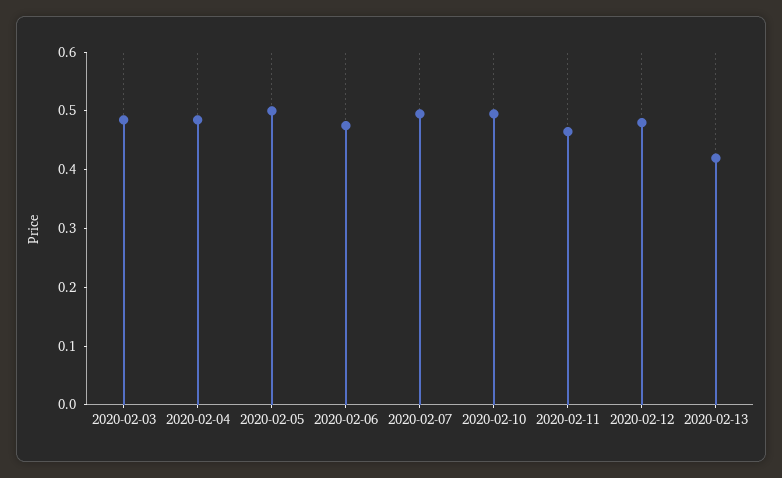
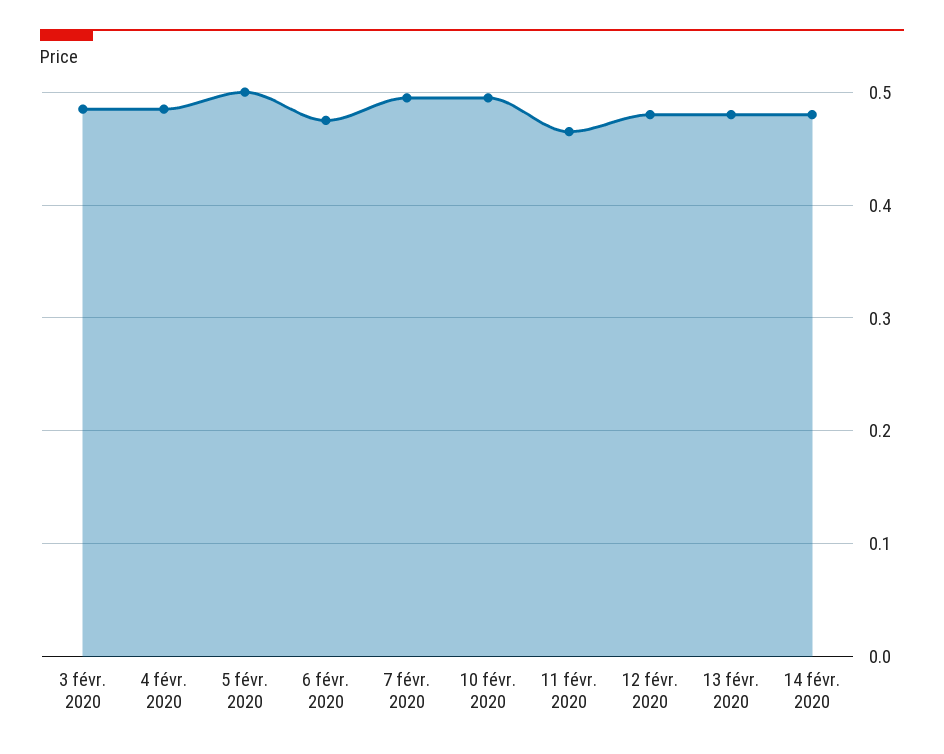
2020-02-13: 0.42 -> 0.48
14 févr. 2020: none -> 0.48

